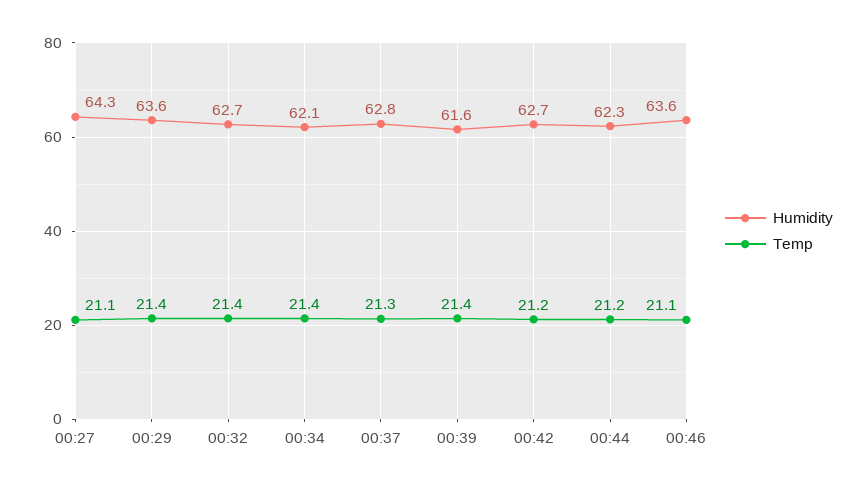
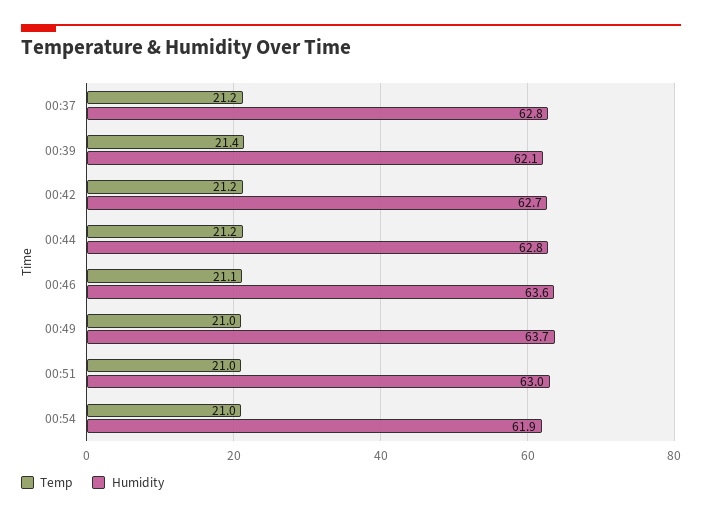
Humidity, 00:27: 64.3 -> none
Temp, 00:27: 21.1 -> none
Humidity, 00:29: 63.6 -> none
Temp, 00:29: 21.4 -> none
Humidity, 00:32: 62.7 -> none
Temp, 00:32: 21.4 -> none
Humidity, 00:34: 62.1 -> none
Temp, 00:34: 21.4 -> none
Temp, 00:37: 21.3 -> 21.2
Humidity, 00:39: 61.6 -> 62.1
Humidity, 00:44: 62.3 -> 62.8
Temp, 00:49: none -> 21
Humidity, 00:49: none -> 63.7
Temp, 00:51: none -> 21
Humidity, 00:51: none -> 63
Temp, 00:54: none -> 21
Humidity, 00:54: none -> 61.9

